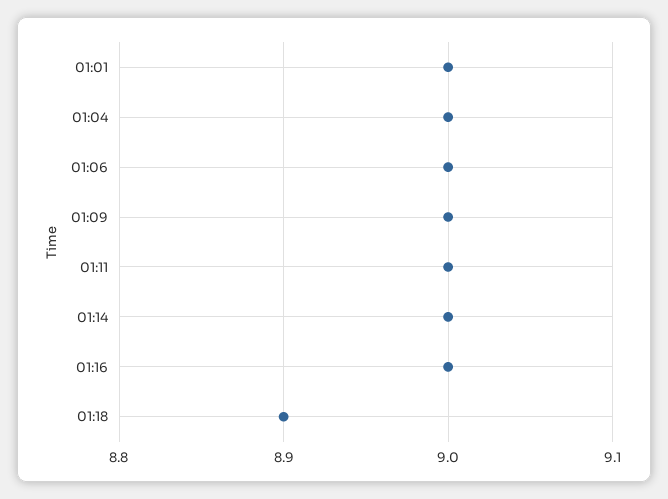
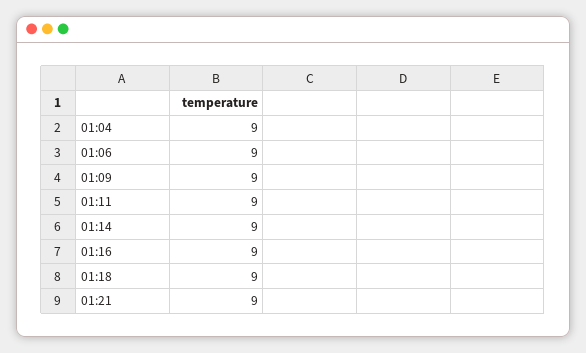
01:01: 9 -> none
01:18: 8.9 -> 9
01:21: none -> 9

